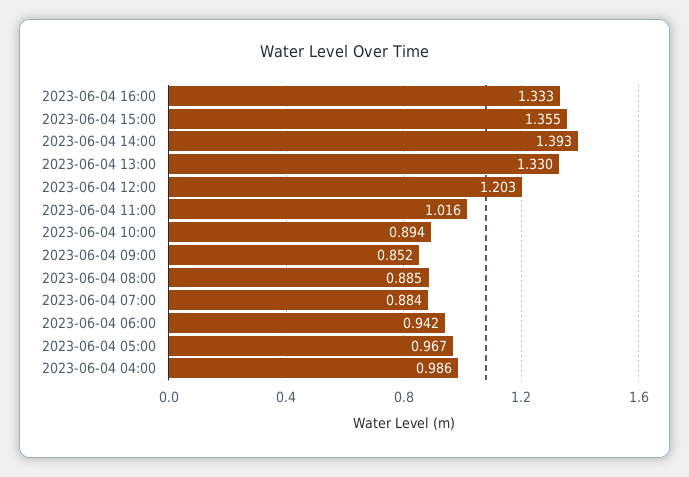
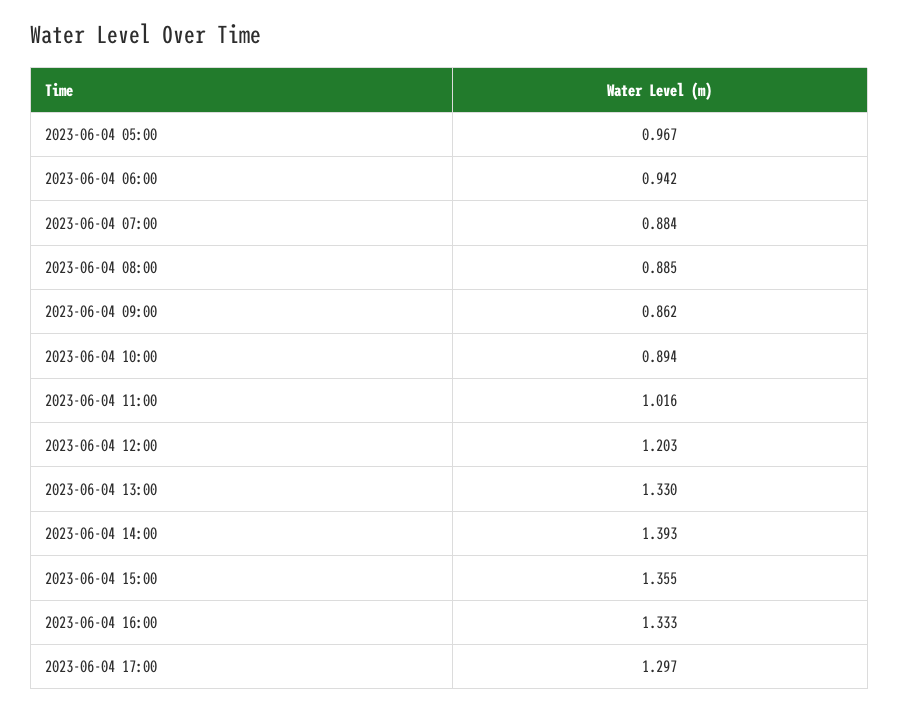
2023-06-04 09:00: 0.852 -> 0.862
2023-06-04 04:00: 0.986 -> none
2023-06-04 17:00: none -> 1.297

